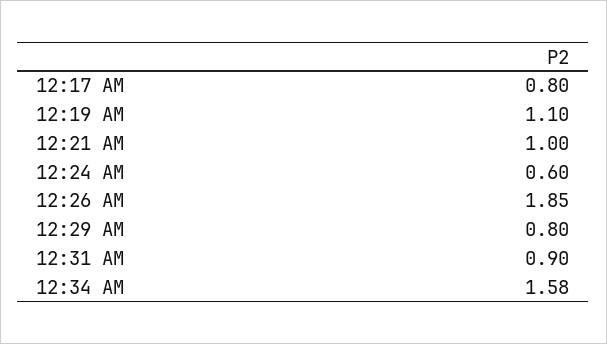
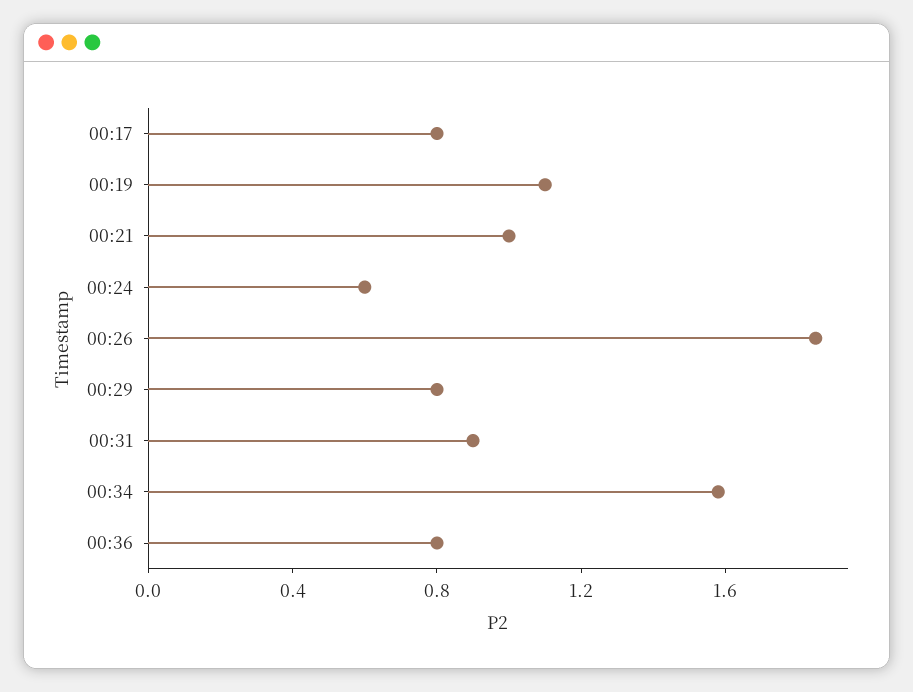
00:36: none -> 0.8

